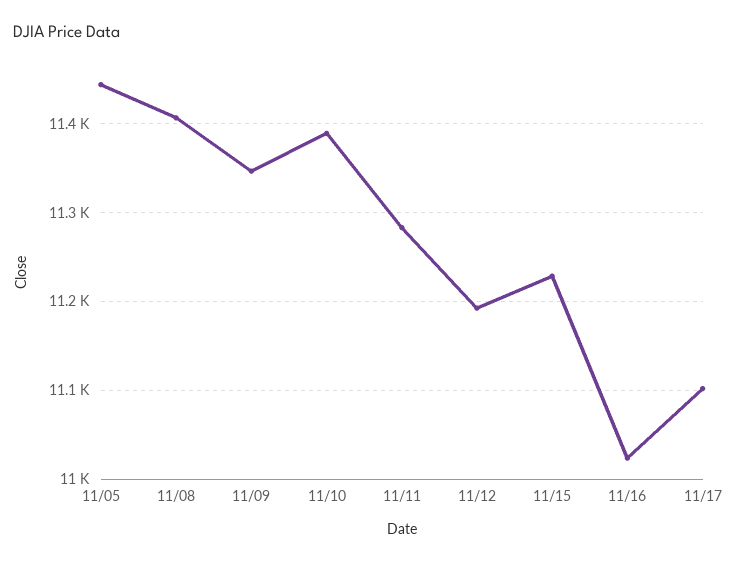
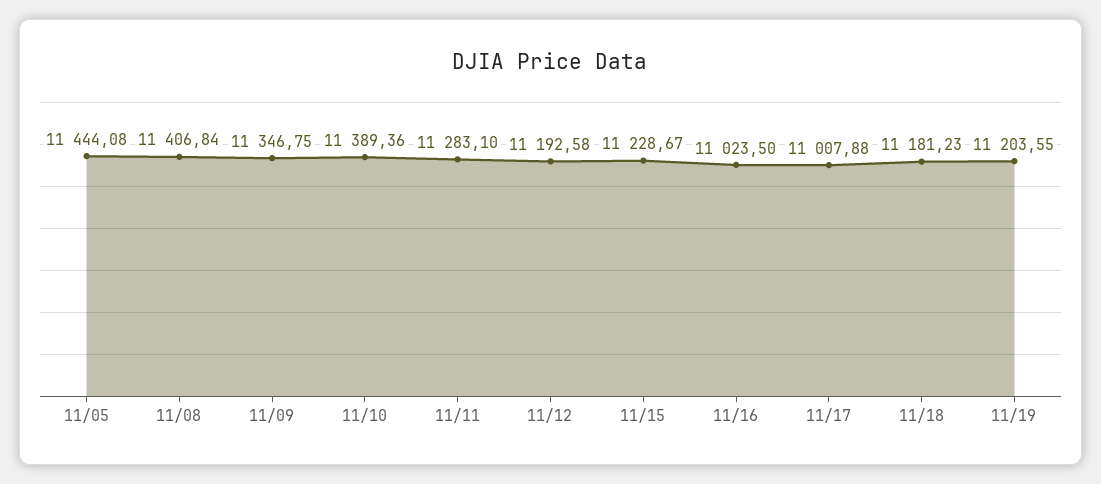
11/17: 11100 -> 11007.88
11/18: none -> 11181.23
11/19: none -> 11203.55

